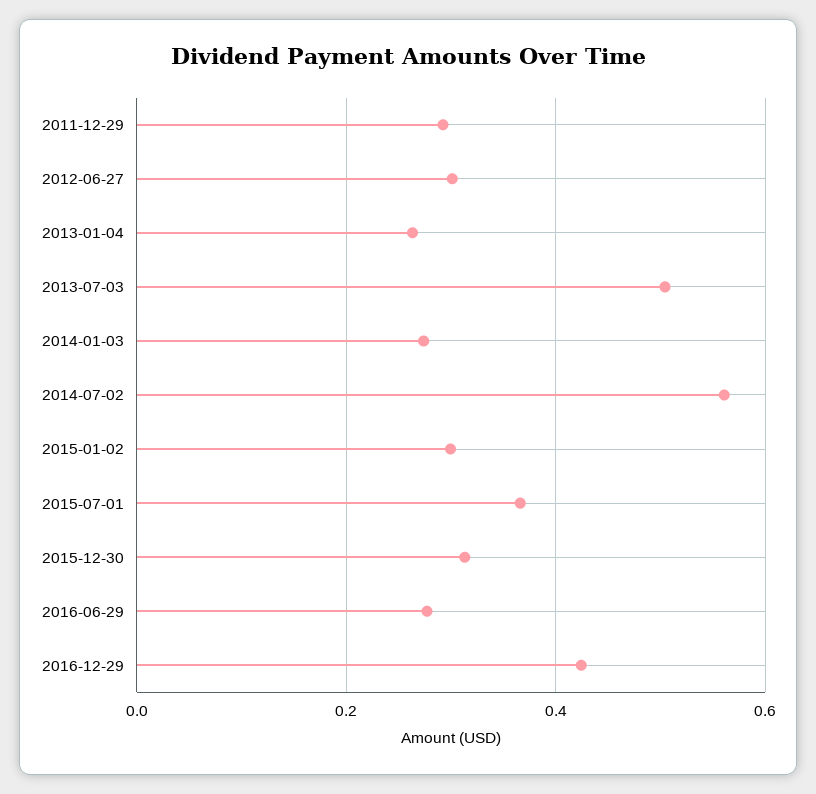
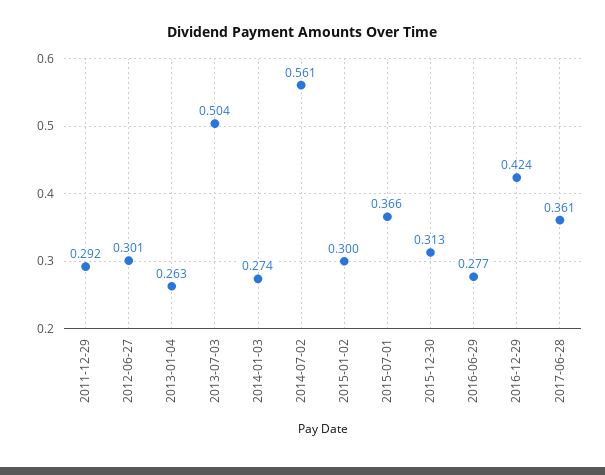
2017-06-28: none -> 0.361

